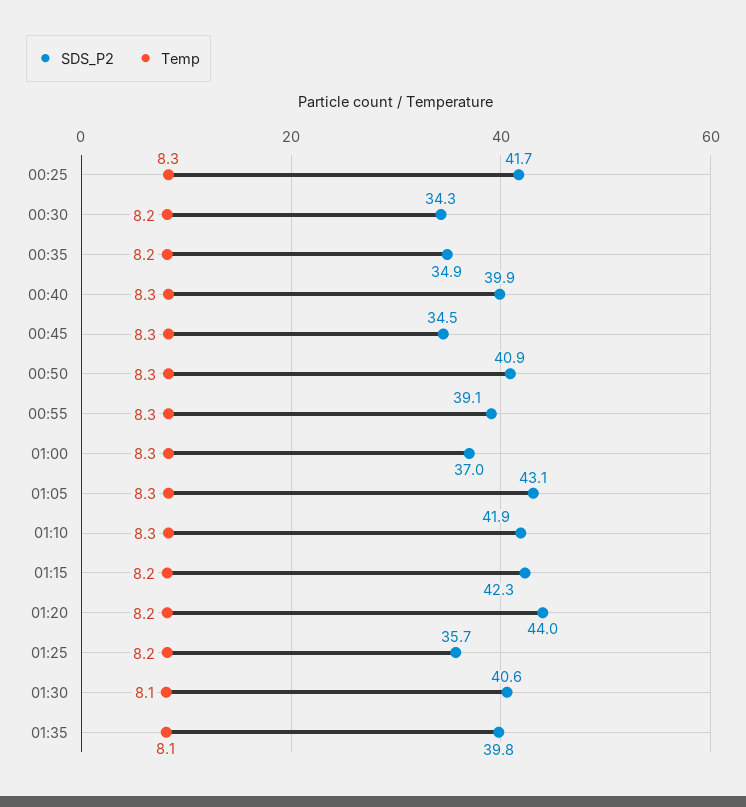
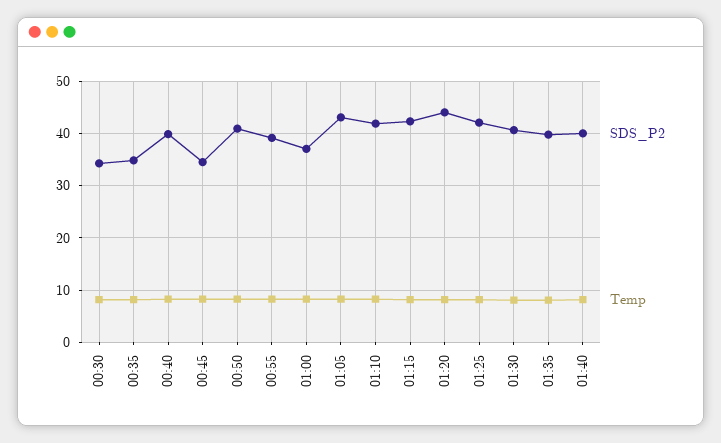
SDS_P2, 00:25: 41.7 -> none
Temp, 00:25: 8.3 -> none
SDS_P2, 01:25: 35.7 -> 42
SDS_P2, 01:40: none -> 40
Temp, 01:40: none -> 8

